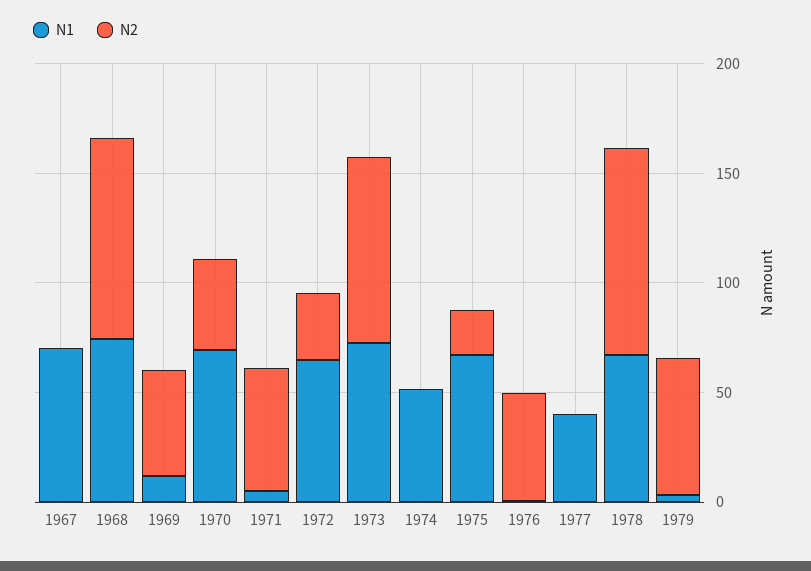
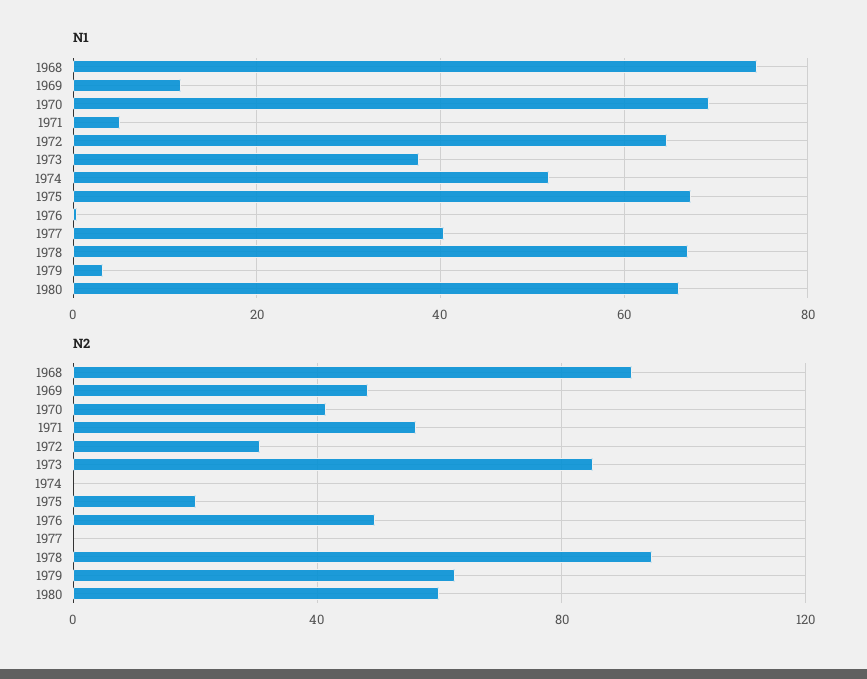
N1, 1967: 70 -> none
N2, 1967: 0 -> none
N1, 1973: 70 -> 38
N1, 1980: none -> 66
N2, 1980: none -> 60

